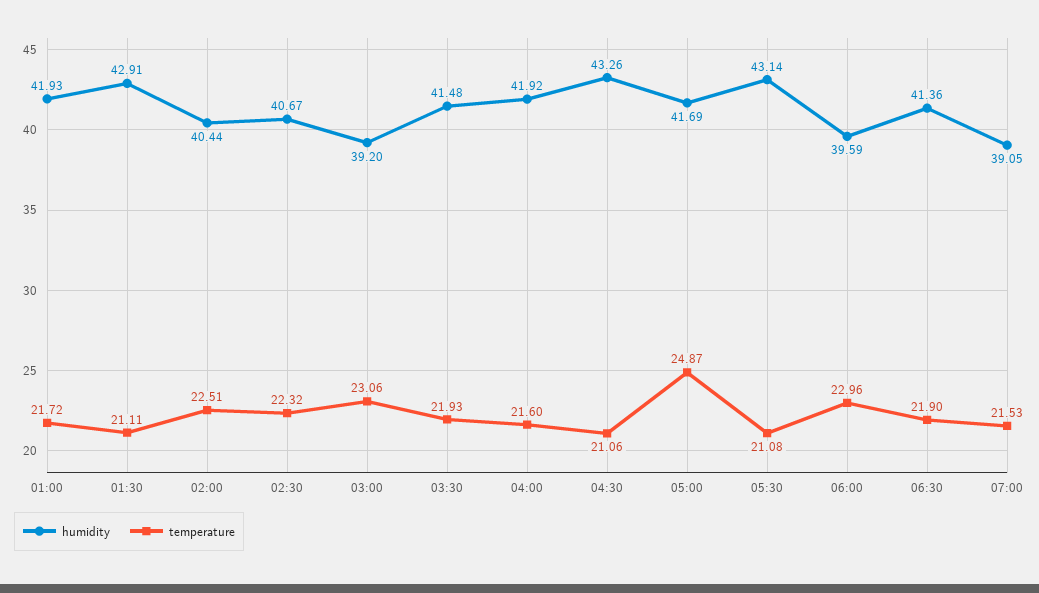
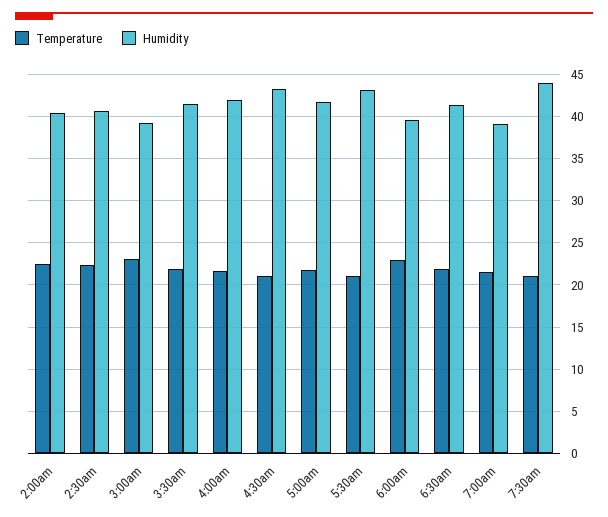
humidity, 01:00: 41.93 -> none
temperature, 01:00: 21.72 -> none
humidity, 01:30: 42.91 -> none
temperature, 01:30: 21.11 -> none
temperature, 05:00: 24.87 -> 22
temperature, 7:30am: none -> 21
humidity, 7:30am: none -> 44

